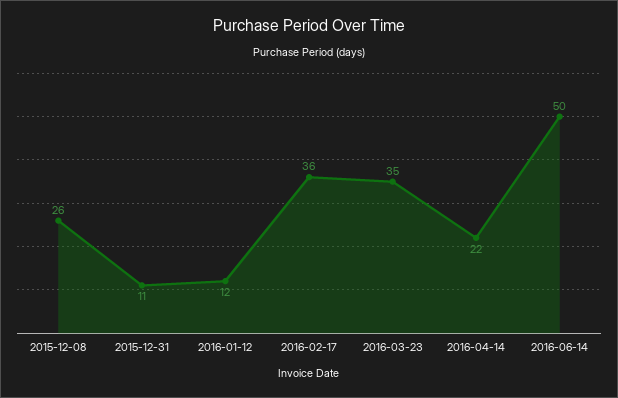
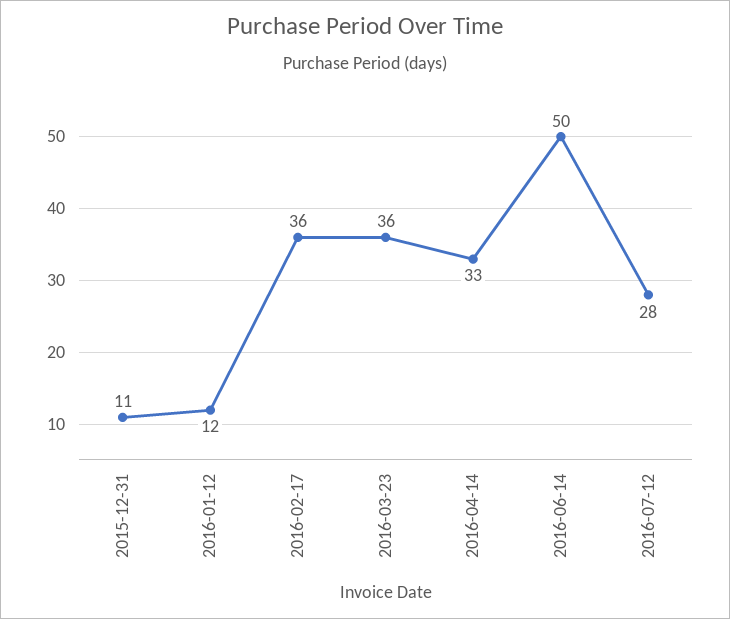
2015-12-08: 26 -> none
2016-03-23: 35 -> 36
2016-04-14: 22 -> 33
2016-07-12: none -> 28

